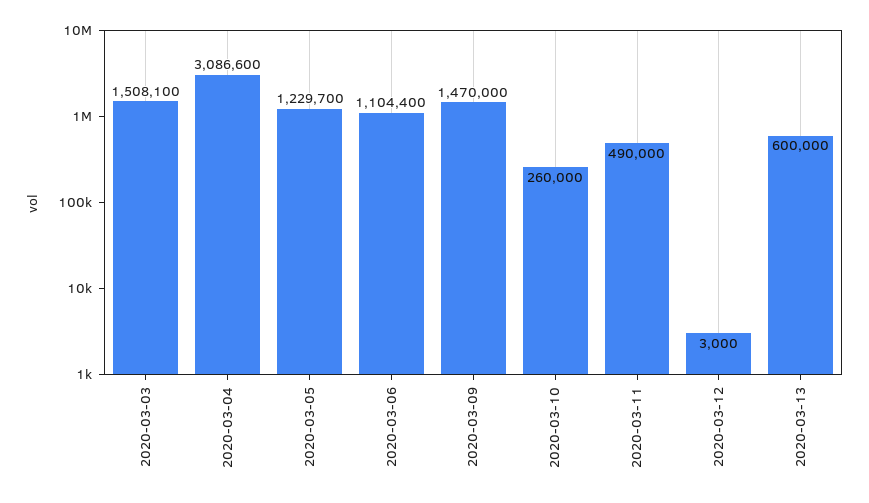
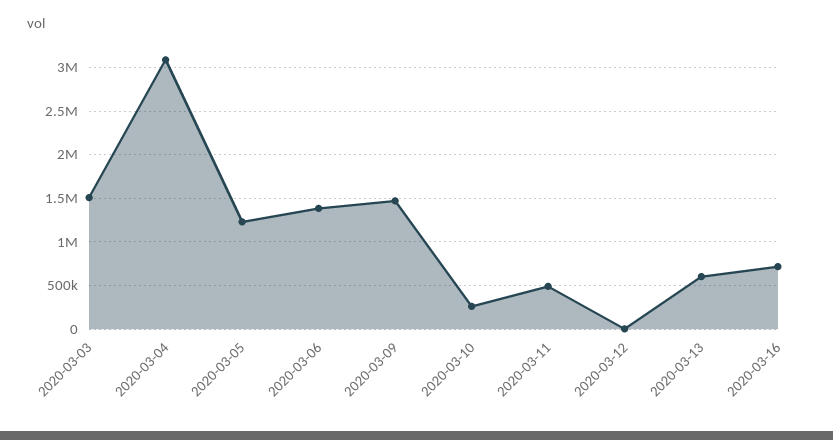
2020-03-06: 1104400 -> 1400000
2020-03-16: none -> 700000

